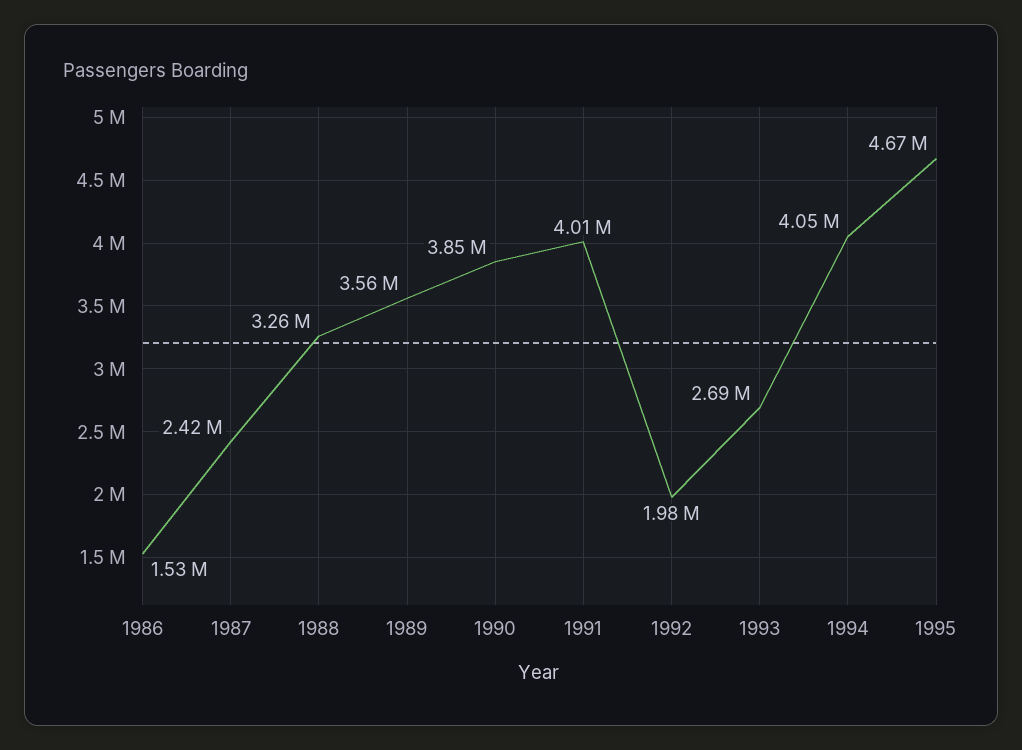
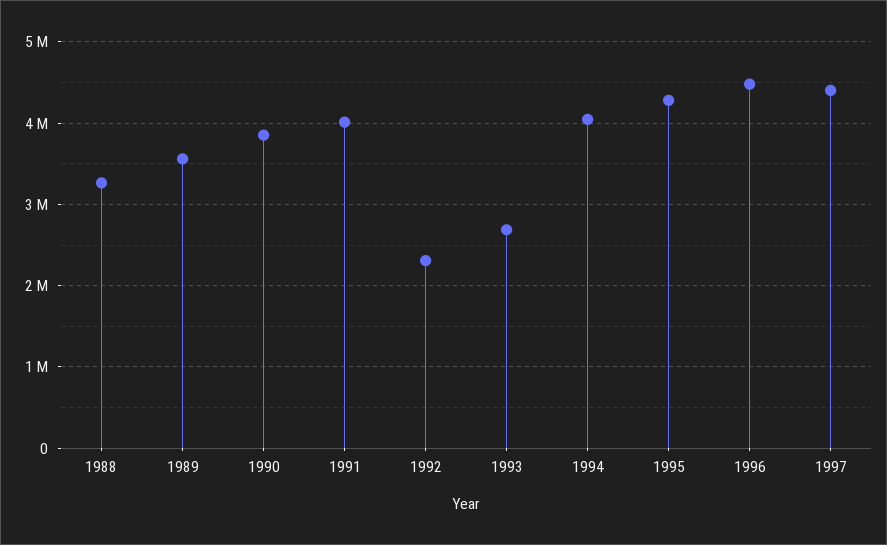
1986: 1530000 -> none
1987: 2420000 -> none
1992: 1980000 -> 2300000
1995: 4670000 -> 4300000
1996: none -> 4500000
1997: none -> 4400000

